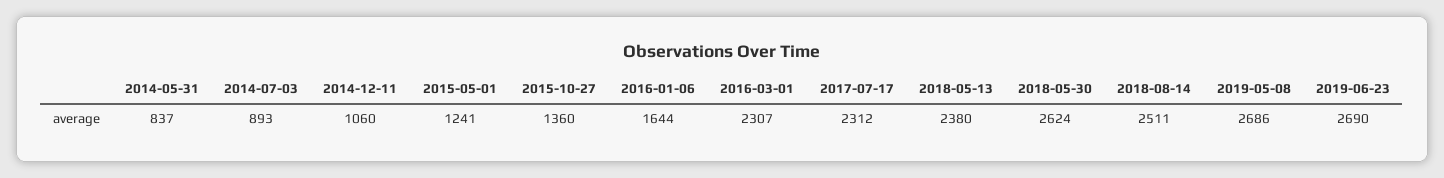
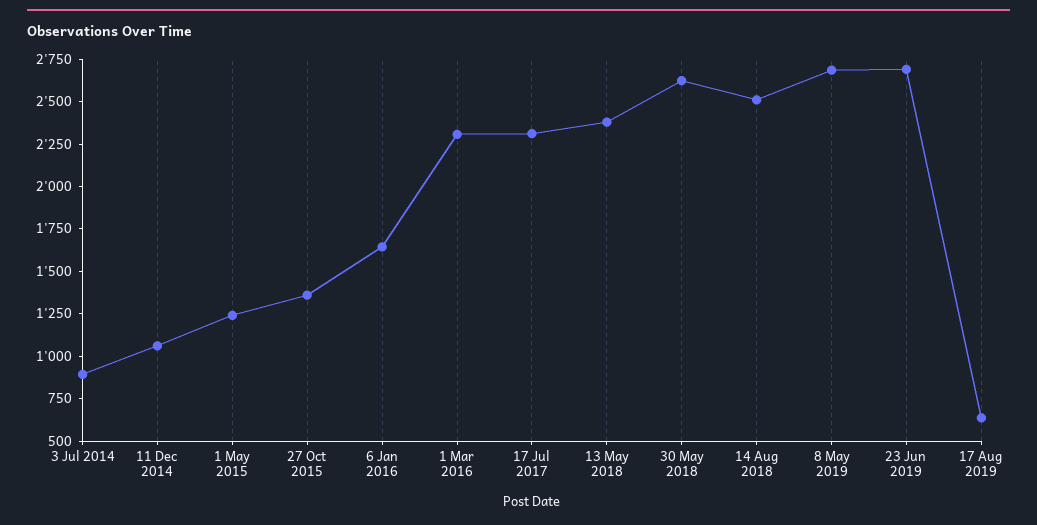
2014-05-31: 837 -> none
17 Aug 2019: none -> 650

